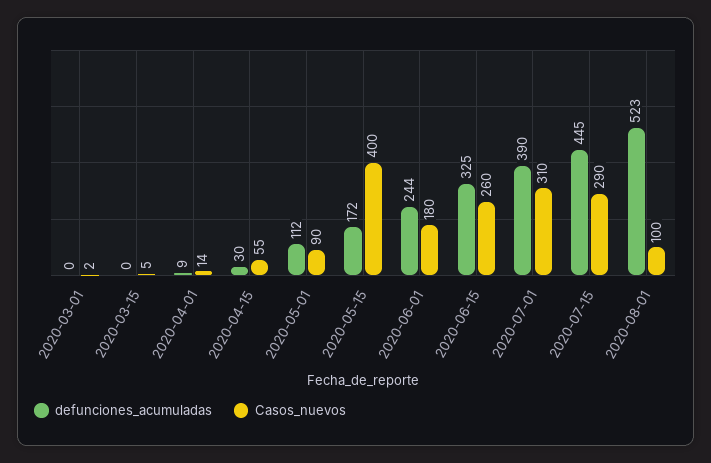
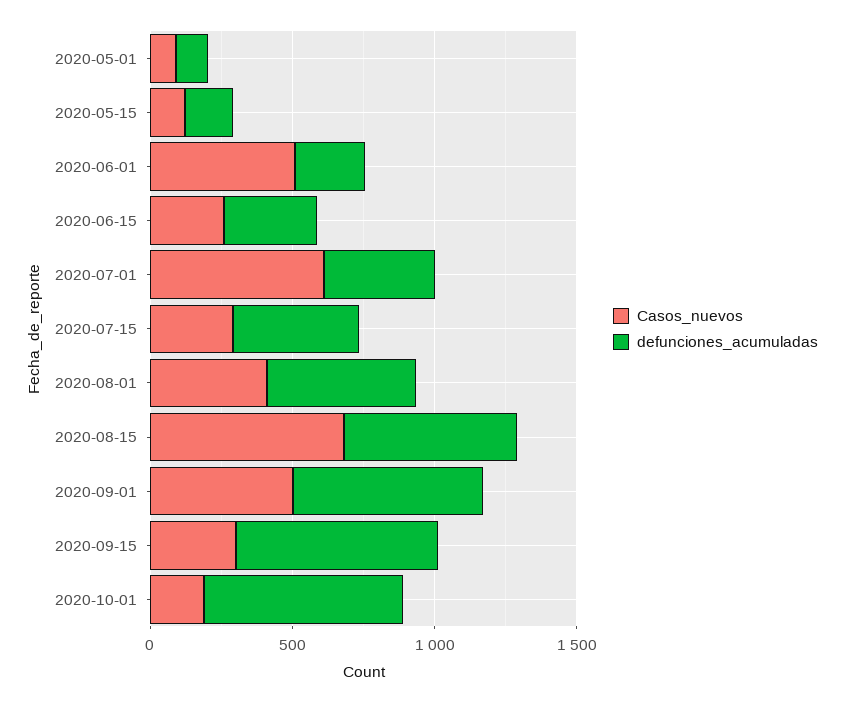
defunciones_acumuladas, 2020-03-01: 0 -> none
Casos_nuevos, 2020-03-01: 2 -> none
defunciones_acumuladas, 2020-03-15: 0 -> none
Casos_nuevos, 2020-03-15: 5 -> none
defunciones_acumuladas, 2020-04-01: 9 -> none
Casos_nuevos, 2020-04-01: 14 -> none
defunciones_acumuladas, 2020-04-15: 30 -> none
Casos_nuevos, 2020-04-15: 55 -> none
Casos_nuevos, 2020-05-15: 400 -> 100
Casos_nuevos, 2020-06-01: 180 -> 500
Casos_nuevos, 2020-07-01: 310 -> 600
Casos_nuevos, 2020-08-01: 100 -> 400
Casos_nuevos, 2020-08-15: none -> 700
defunciones_acumuladas, 2020-08-15: none -> 600
Casos_nuevos, 2020-09-01: none -> 500
defunciones_acumuladas, 2020-09-01: none -> 700
Casos_nuevos, 2020-09-15: none -> 300
defunciones_acumuladas, 2020-09-15: none -> 700
Casos_nuevos, 2020-10-01: none -> 200
defunciones_acumuladas, 2020-10-01: none -> 700

